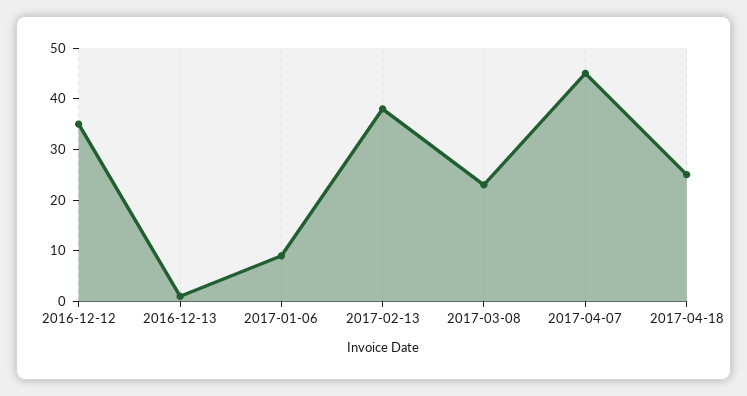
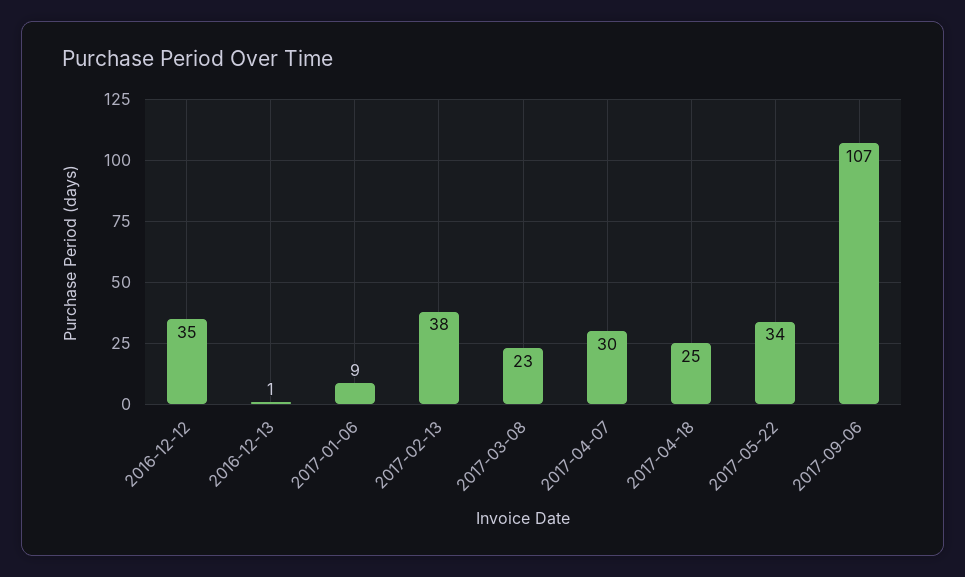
2017-04-07: 45 -> 30
2017-05-22: none -> 34
2017-09-06: none -> 107

